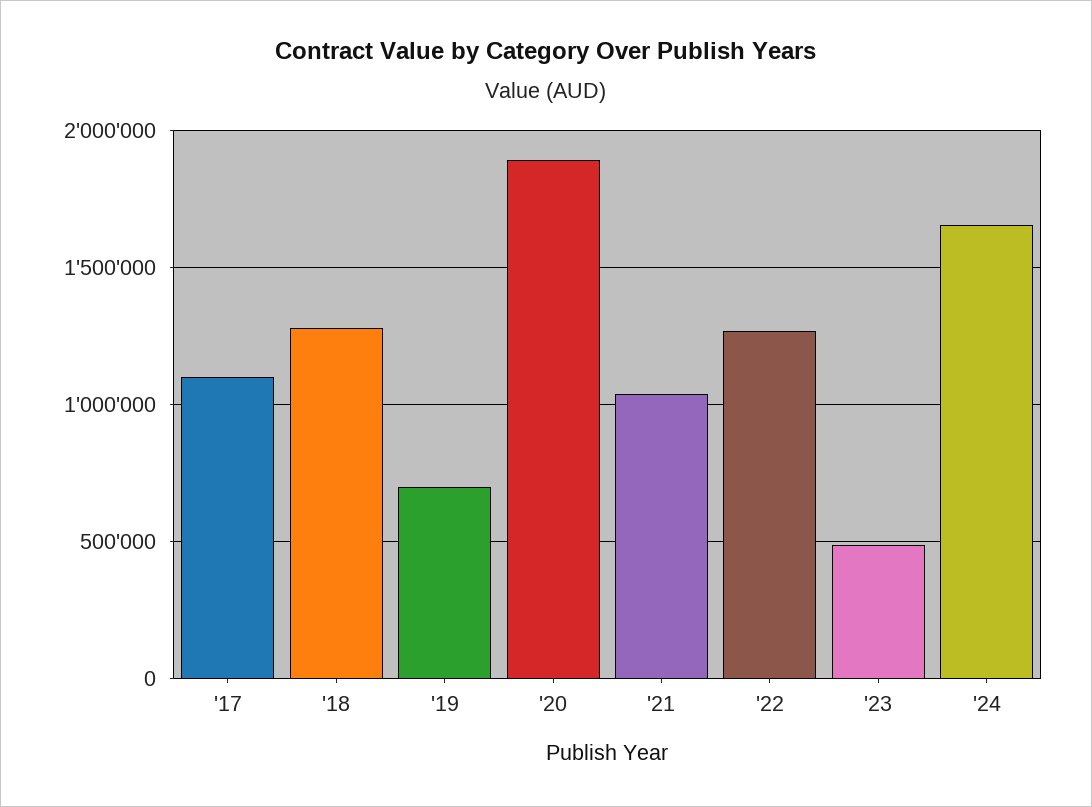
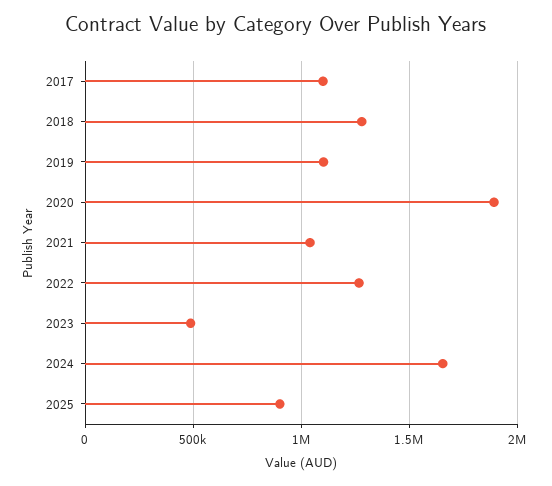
'19: 700000 -> 1100000
2025: none -> 900000

